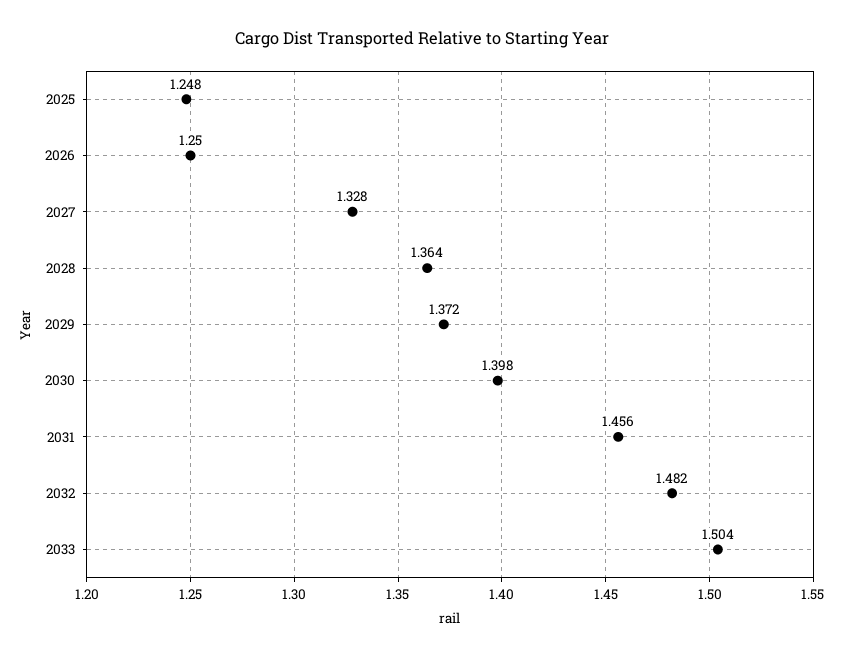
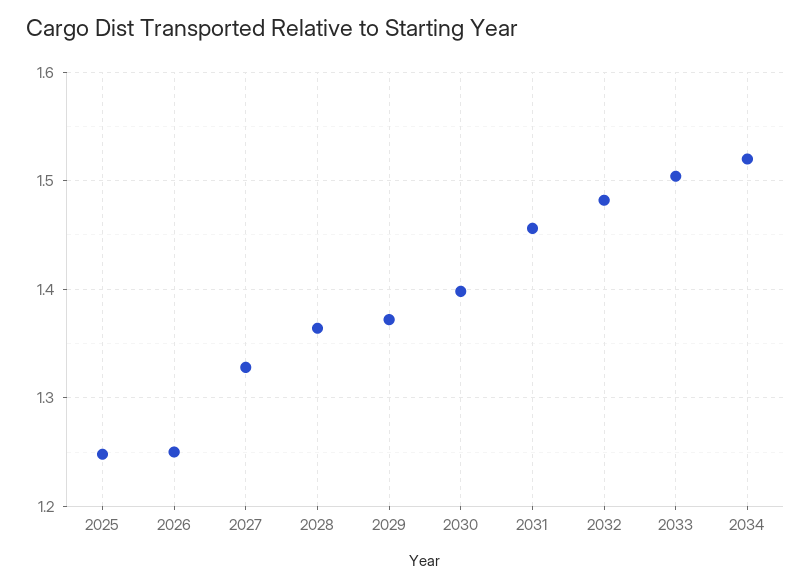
2034: none -> 1.52

